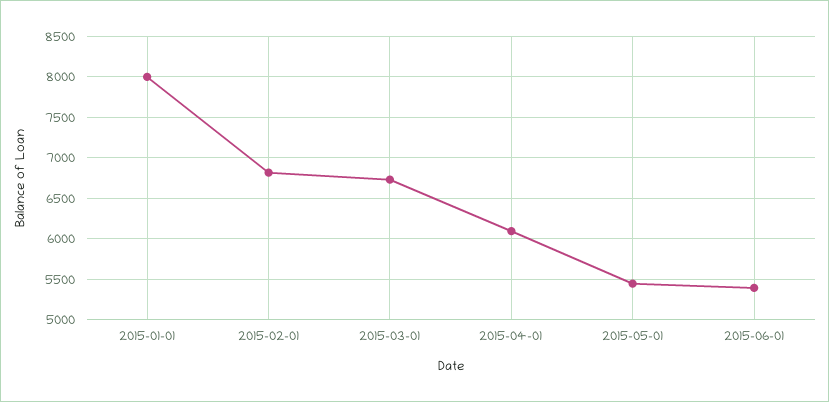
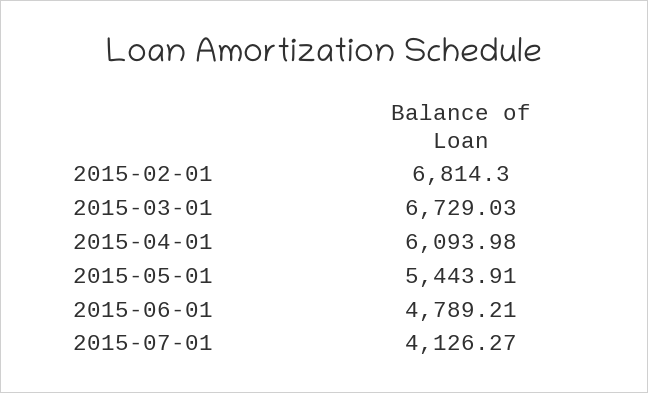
2015-01-01: 8000 -> none
2015-06-01: 5400 -> 4789.21
2015-07-01: none -> 4126.27

